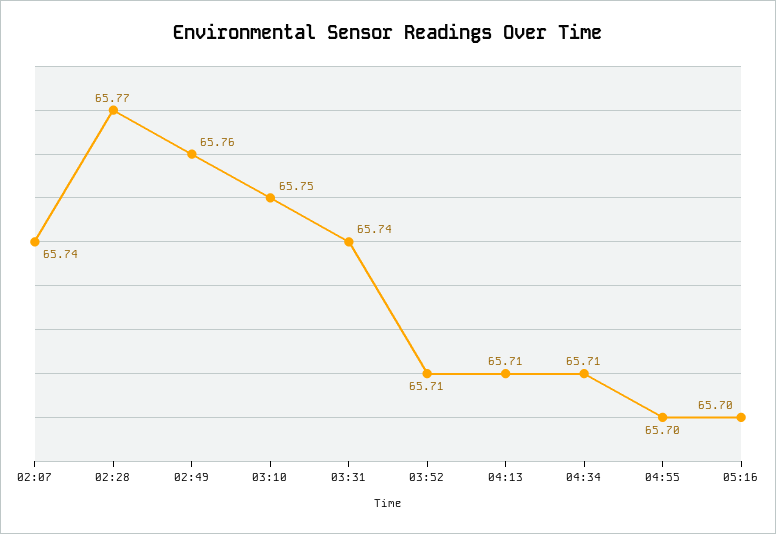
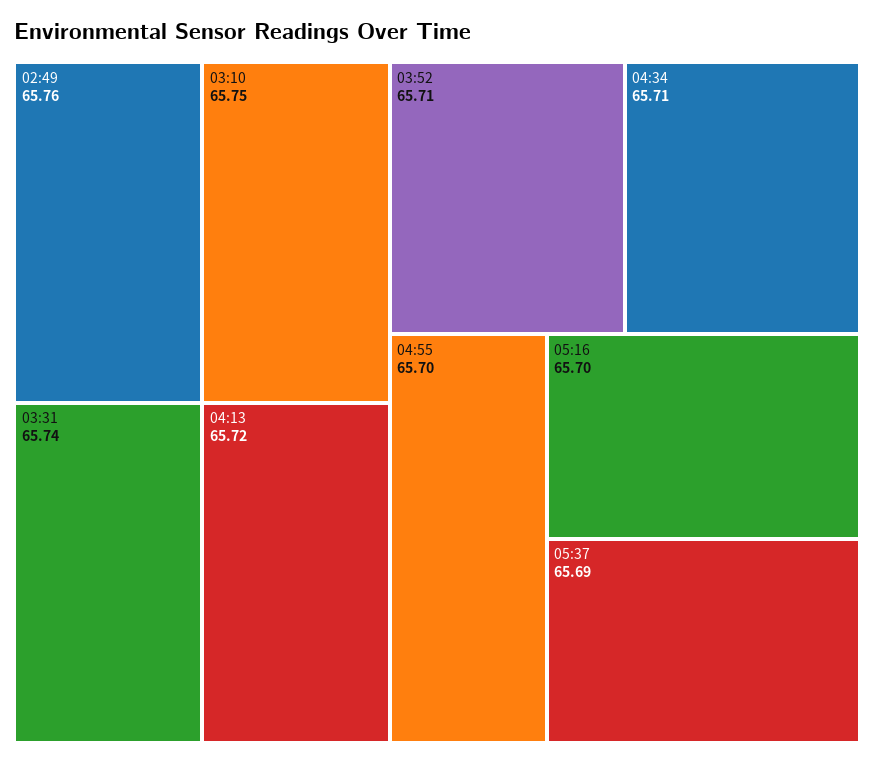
02:07: 65.74 -> none
02:28: 65.77 -> none
04:13: 65.71 -> 65.72
05:37: none -> 65.69

